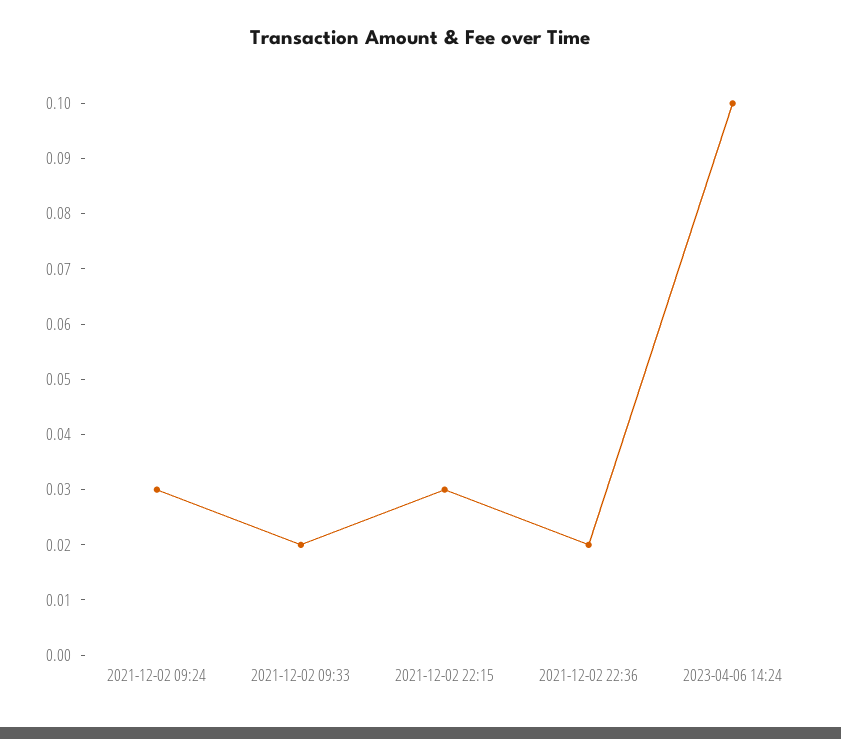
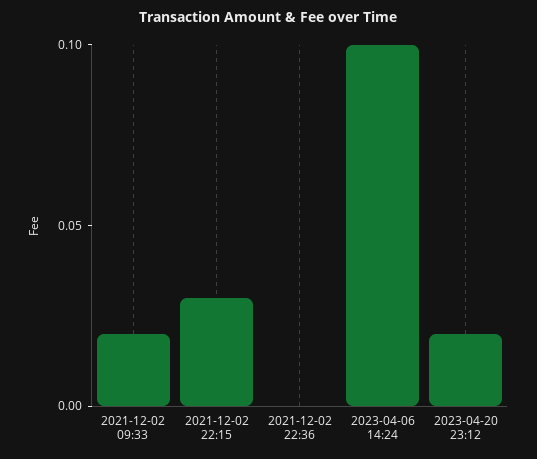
2021-12-02 09:24: 0.03 -> none
2021-12-02 22:36: 0.02 -> 0
2023-04-20 23:12: none -> 0.02

